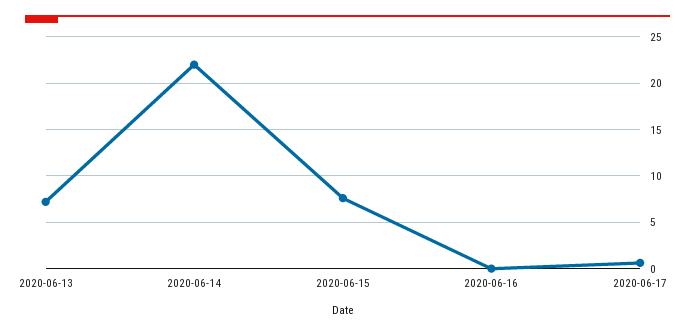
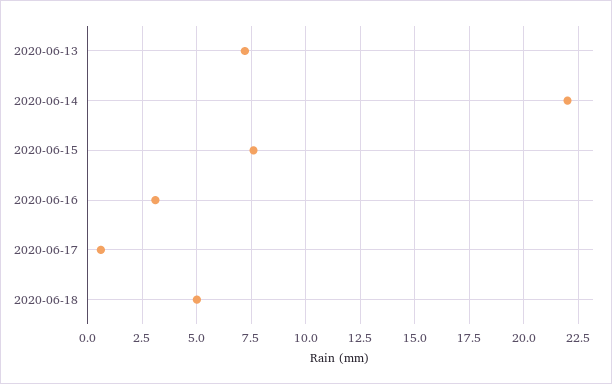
2020-06-16: 0 -> 3
2020-06-18: none -> 5

